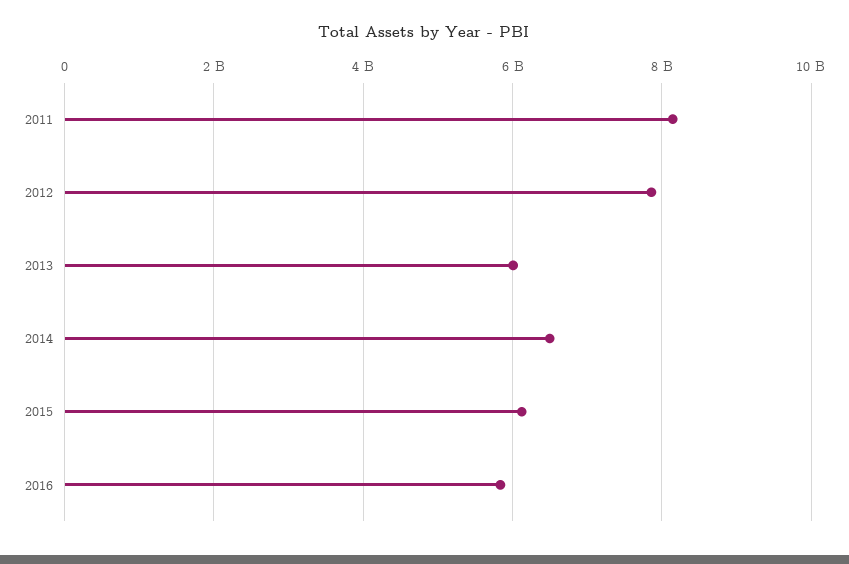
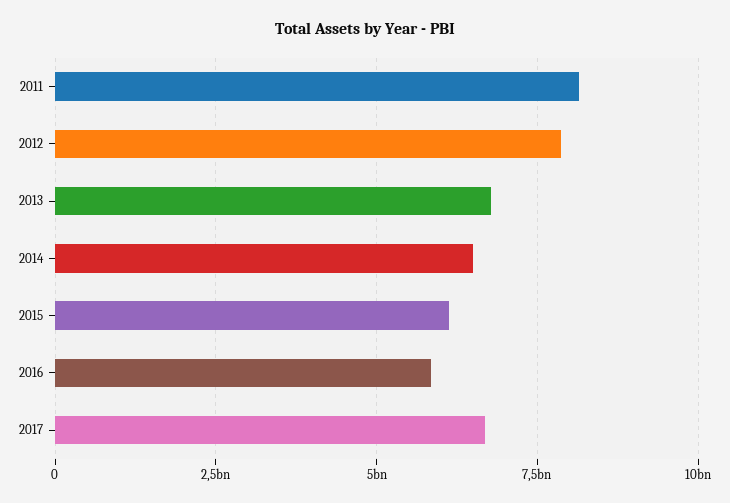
2013: 6000000000 -> 6750000000
2017: none -> 6750000000

